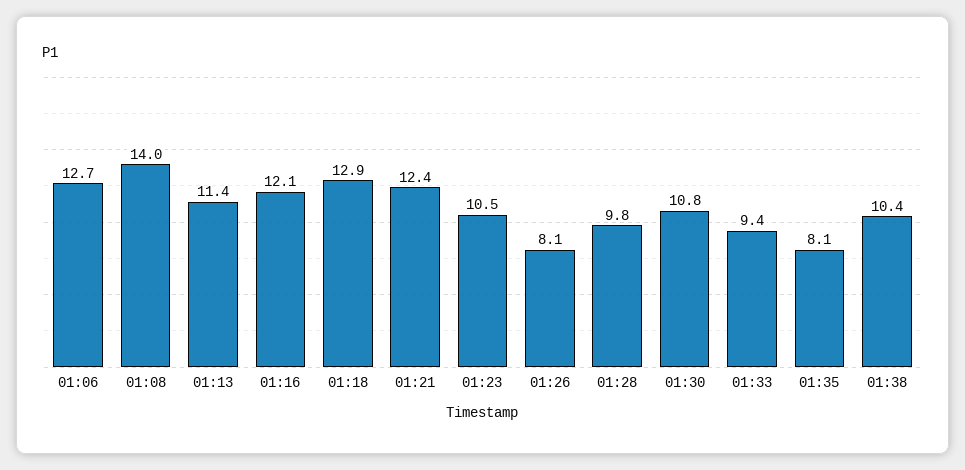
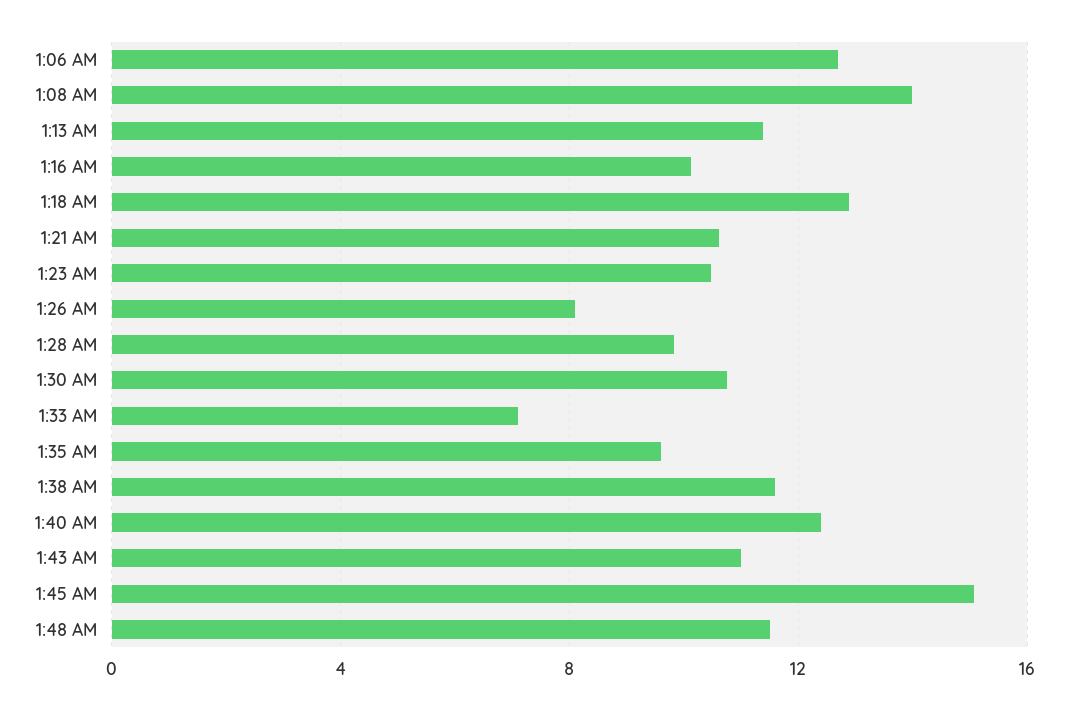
01:16: 12.1 -> 10
01:21: 12.4 -> 10.5
01:33: 9.4 -> 7
01:35: 8.1 -> 9.5
01:38: 10.4 -> 11.5
1:40 AM: none -> 12.5
1:43 AM: none -> 11
1:45 AM: none -> 15
1:48 AM: none -> 11.5

